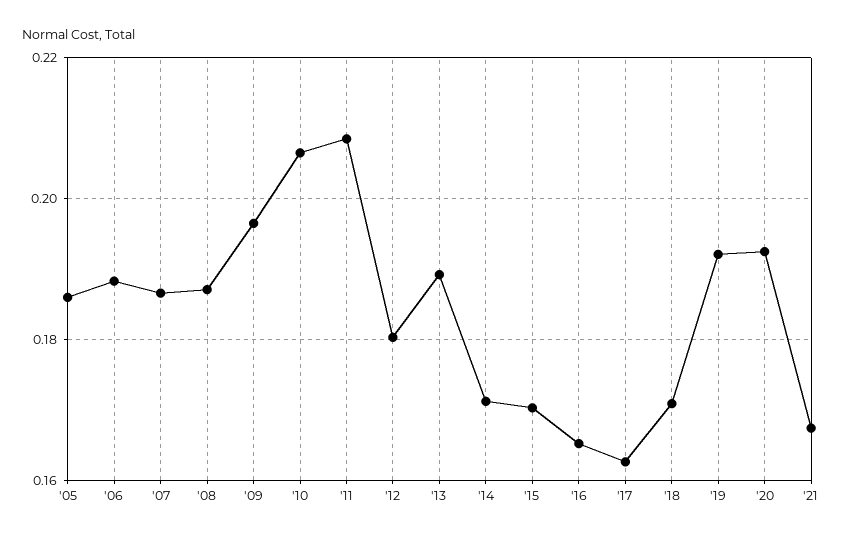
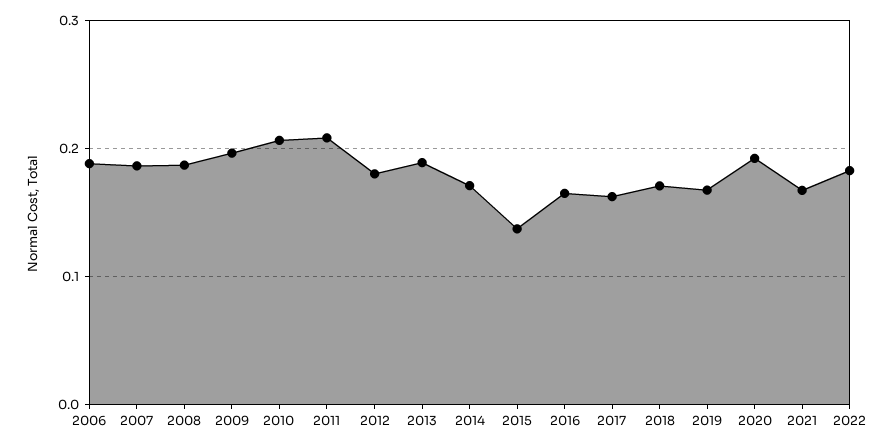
'05: 0.186 -> none
'15: 0.17 -> 0.14
'19: 0.192 -> 0.17
2022: none -> 0.18

